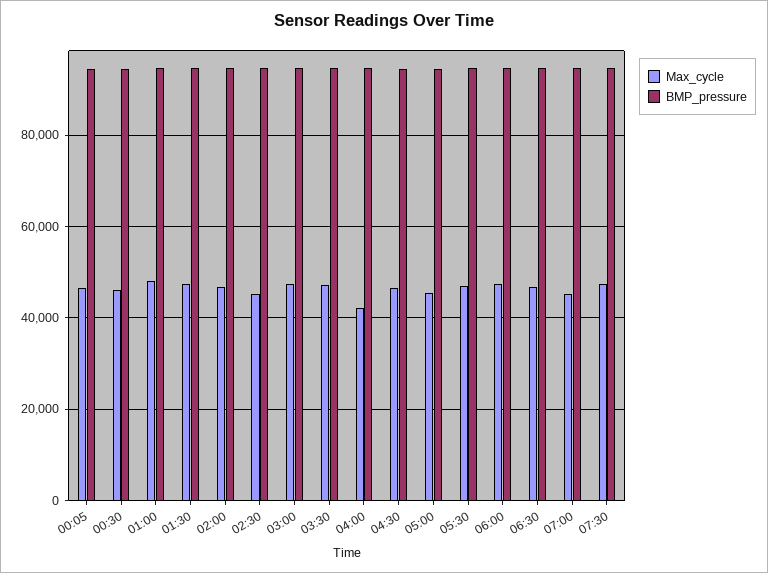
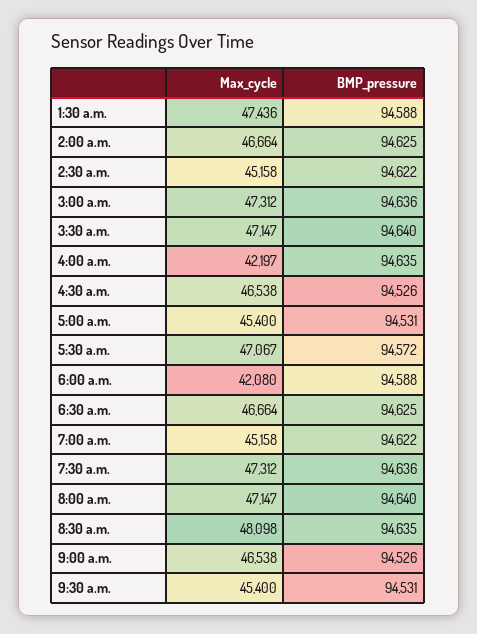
Max_cycle, 00:05: 46000 -> none
BMP_pressure, 00:05: 94000 -> none
Max_cycle, 00:30: 46000 -> none
BMP_pressure, 00:30: 94000 -> none
Max_cycle, 01:00: 48000 -> none
BMP_pressure, 01:00: 94000 -> none
Max_cycle, 06:00: 48000 -> 42080
Max_cycle, 8:00 a.m.: none -> 47147
BMP_pressure, 8:00 a.m.: none -> 94640
Max_cycle, 8:30 a.m.: none -> 48098
BMP_pressure, 8:30 a.m.: none -> 94635
Max_cycle, 9:00 a.m.: none -> 46538
BMP_pressure, 9:00 a.m.: none -> 94526
Max_cycle, 9:30 a.m.: none -> 45400
BMP_pressure, 9:30 a.m.: none -> 94531

